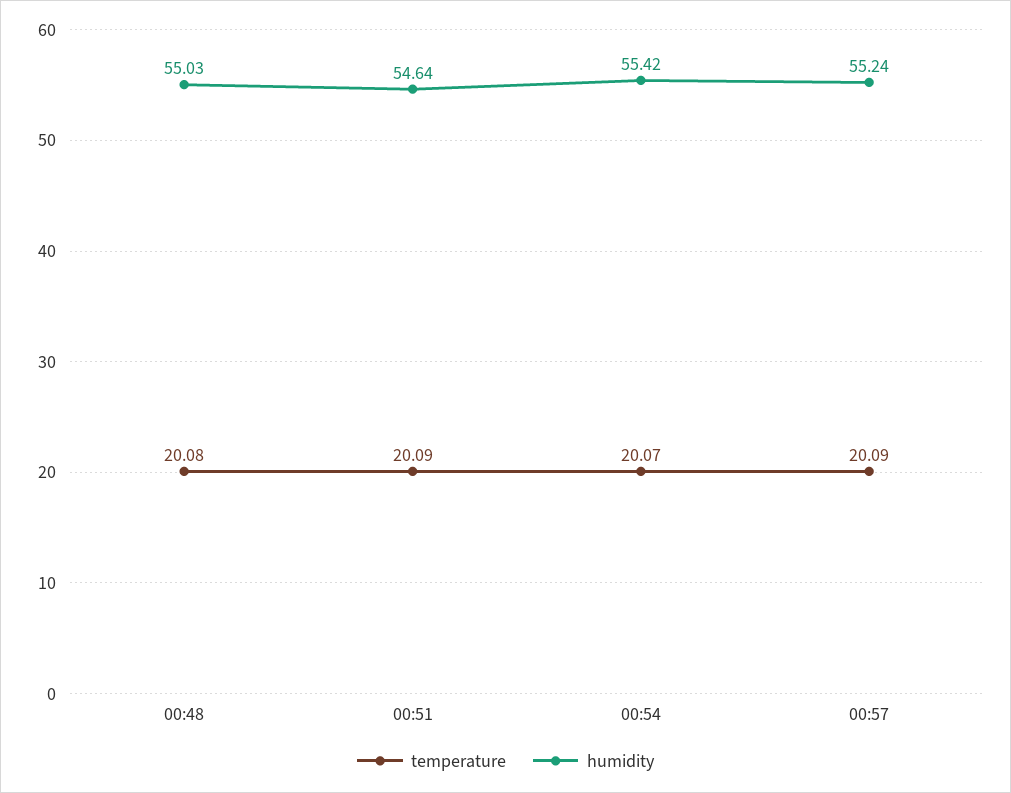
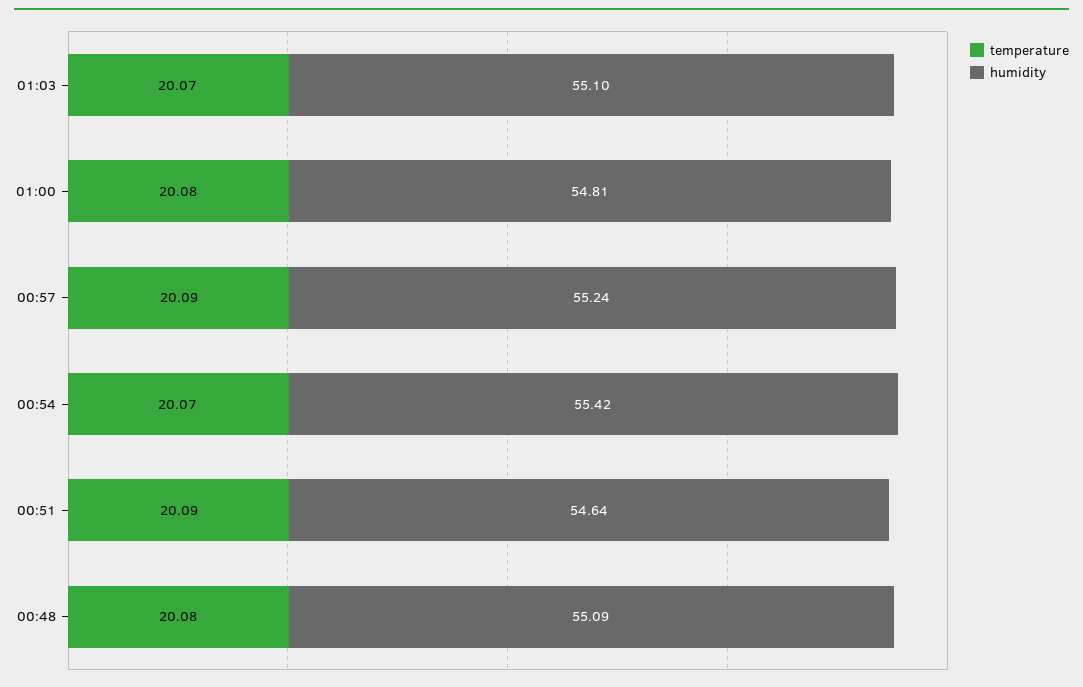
humidity, 00:48: 55.03 -> 55.09
temperature, 01:03: none -> 20.07
humidity, 01:03: none -> 55.1
temperature, 01:00: none -> 20.08
humidity, 01:00: none -> 54.81

